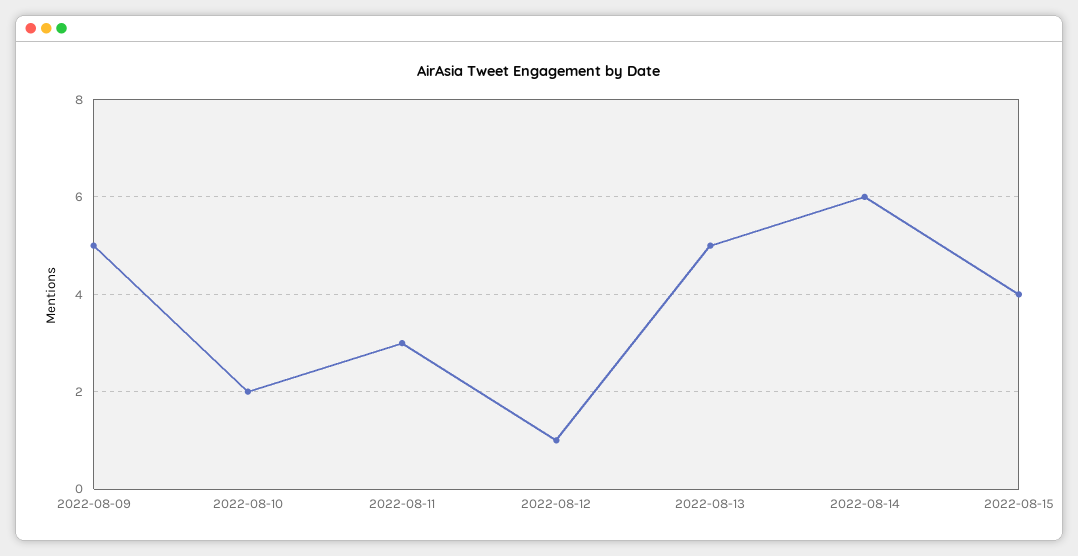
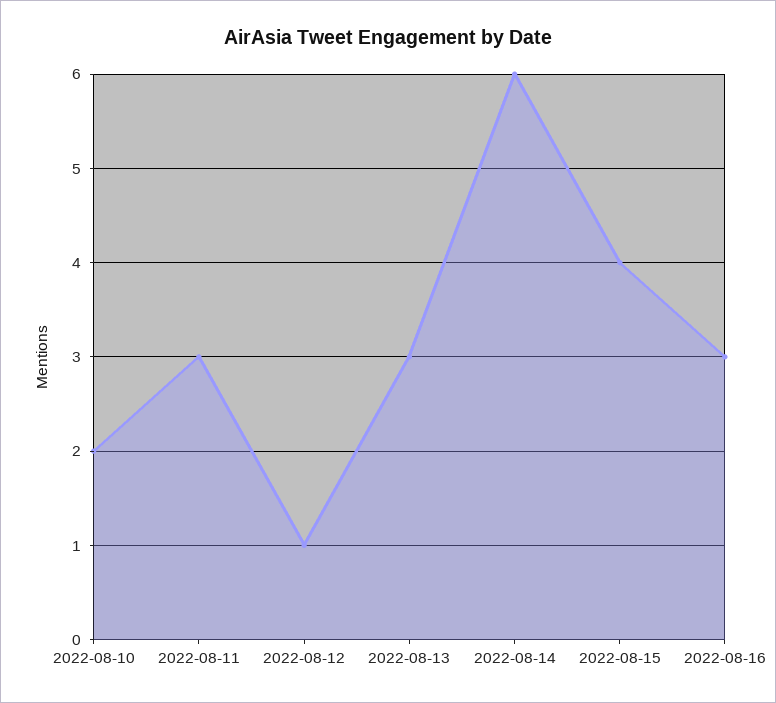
2022-08-09: 5 -> none
2022-08-13: 5 -> 3
2022-08-16: none -> 3

